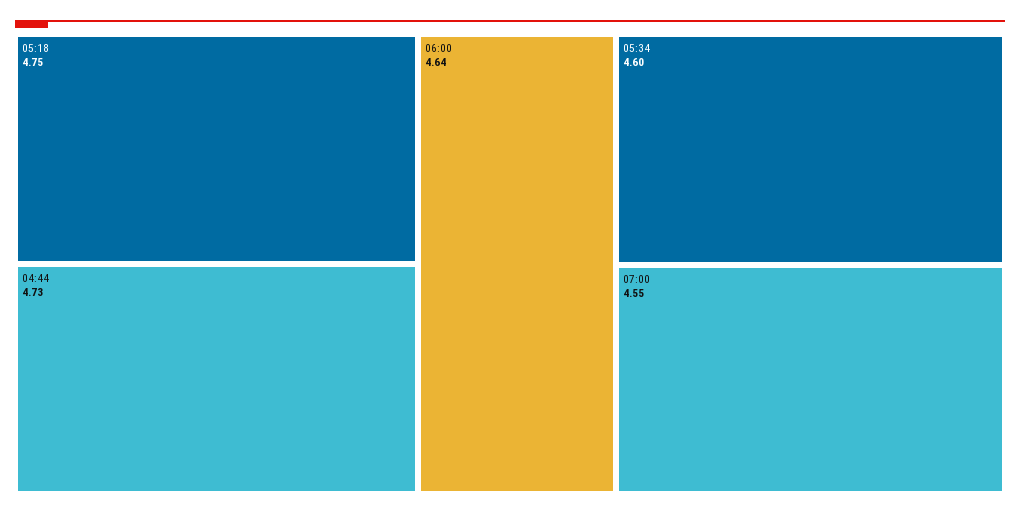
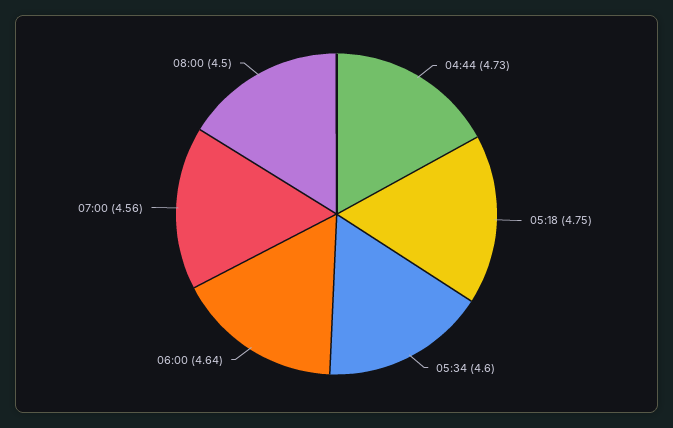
07:00: 4.55 -> 4.56
08:00: none -> 4.5

